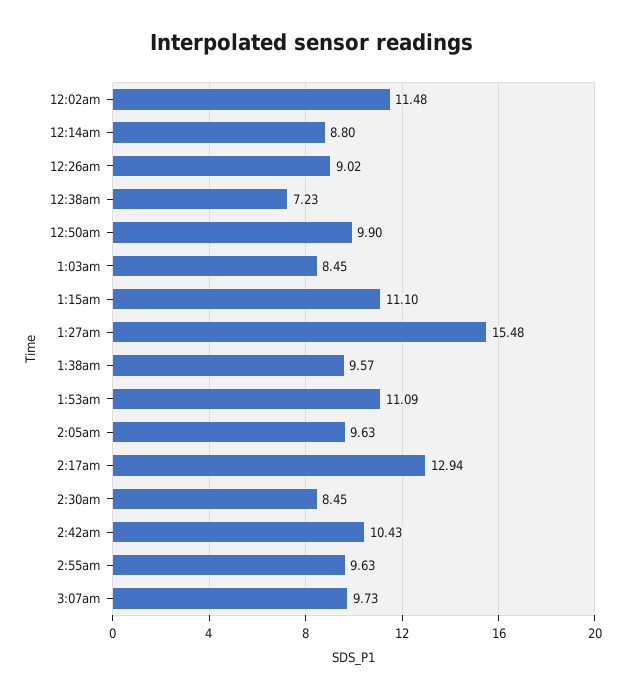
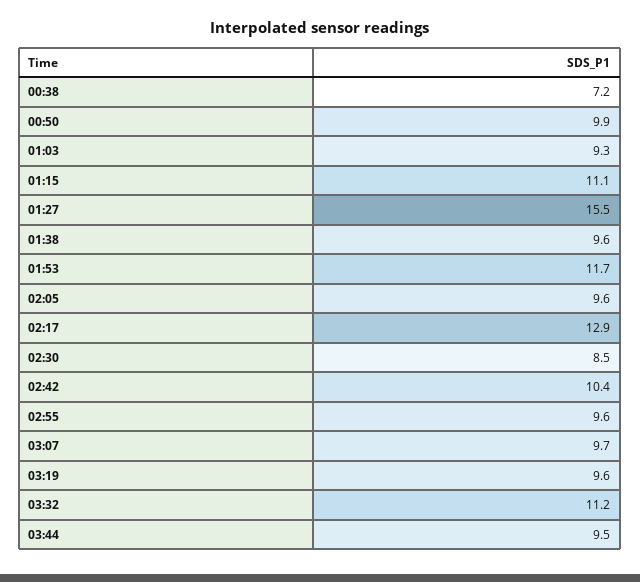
12:02am: 11.48 -> none
12:14am: 8.8 -> none
12:26am: 9.02 -> none
1:03am: 8.45 -> 9.3
1:53am: 11.09 -> 11.7
03:19: none -> 9.6
03:32: none -> 11.2
03:44: none -> 9.5

